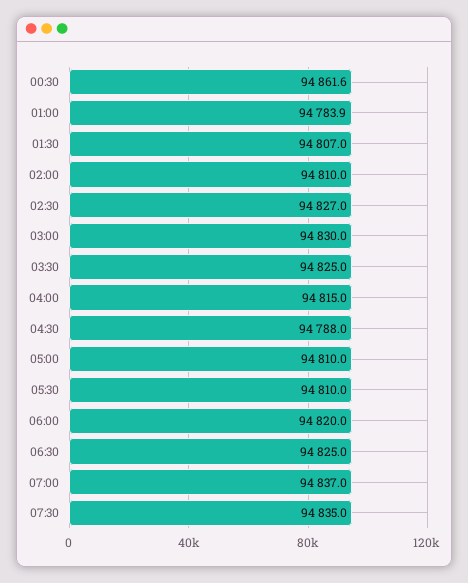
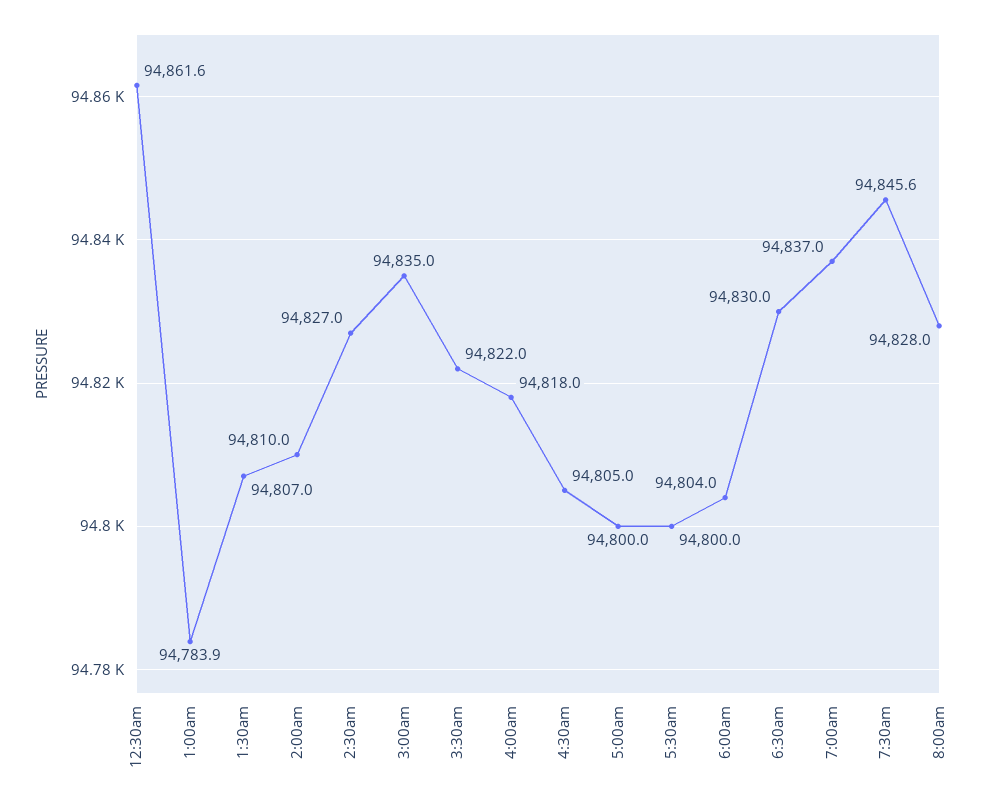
03:00: 94830 -> 94835
03:30: 94825 -> 94822
04:00: 94815 -> 94818
04:30: 94788 -> 94805
05:00: 94810 -> 94800
05:30: 94810 -> 94800
06:00: 94820 -> 94804
06:30: 94825 -> 94830
07:30: 94835 -> 94845.6
8:00am: none -> 94828

